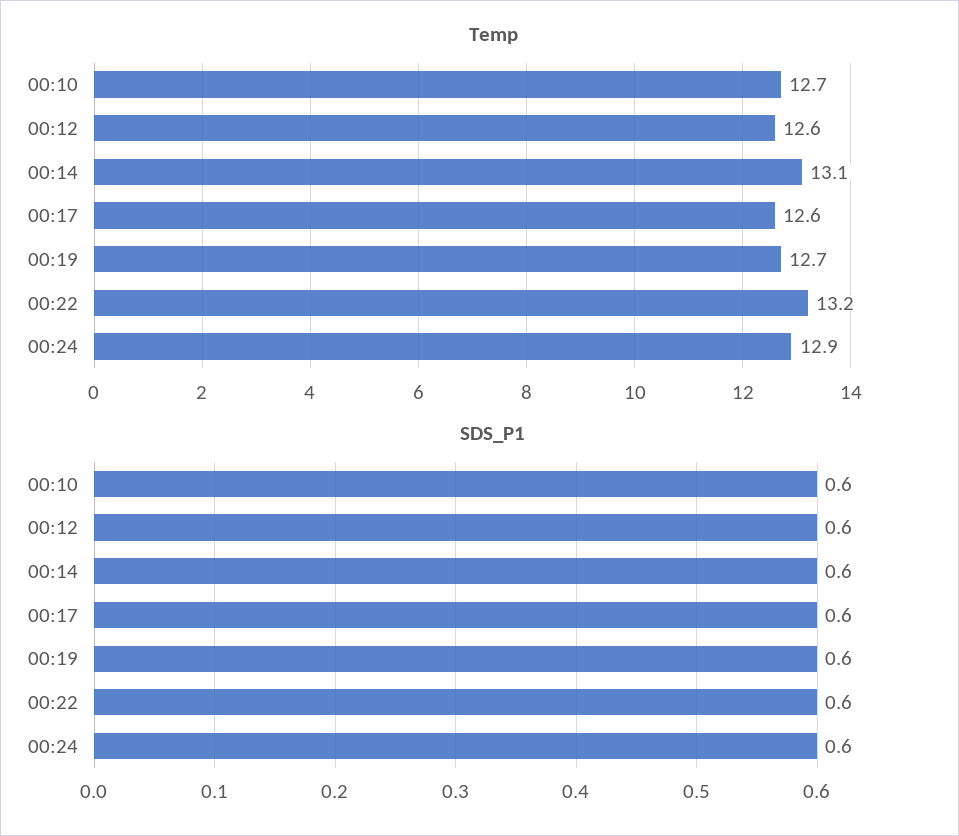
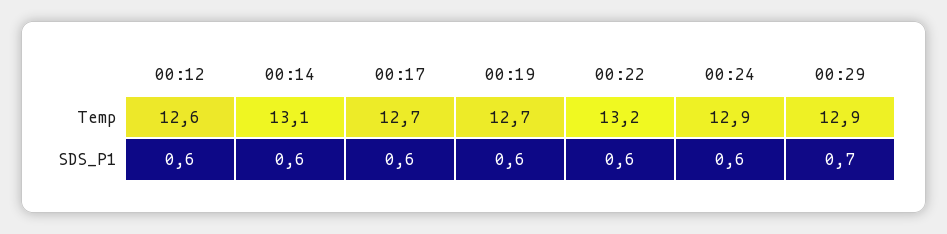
Temp, 00:10: 12.7 -> none
Temp, 00:17: 12.6 -> 12.7
SDS_P1, 00:10: 0.6 -> none
Temp, 00:29: none -> 12.9
SDS_P1, 00:29: none -> 0.7

